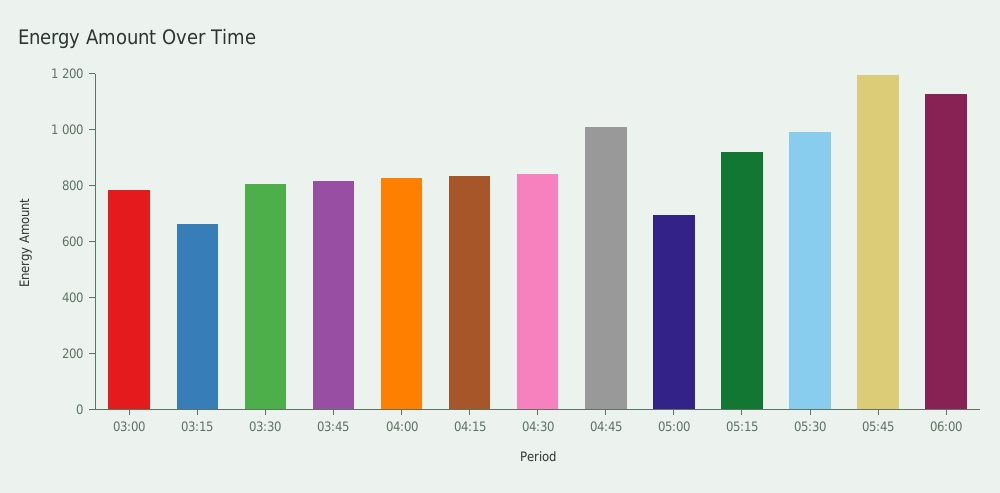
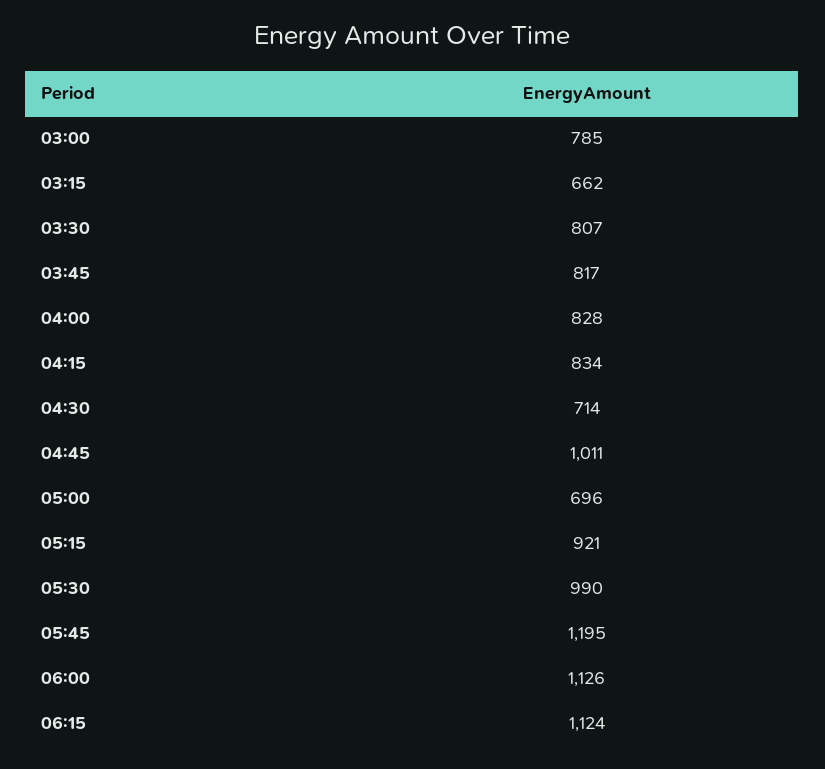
04:30: 850 -> 714
06:15: none -> 1124

